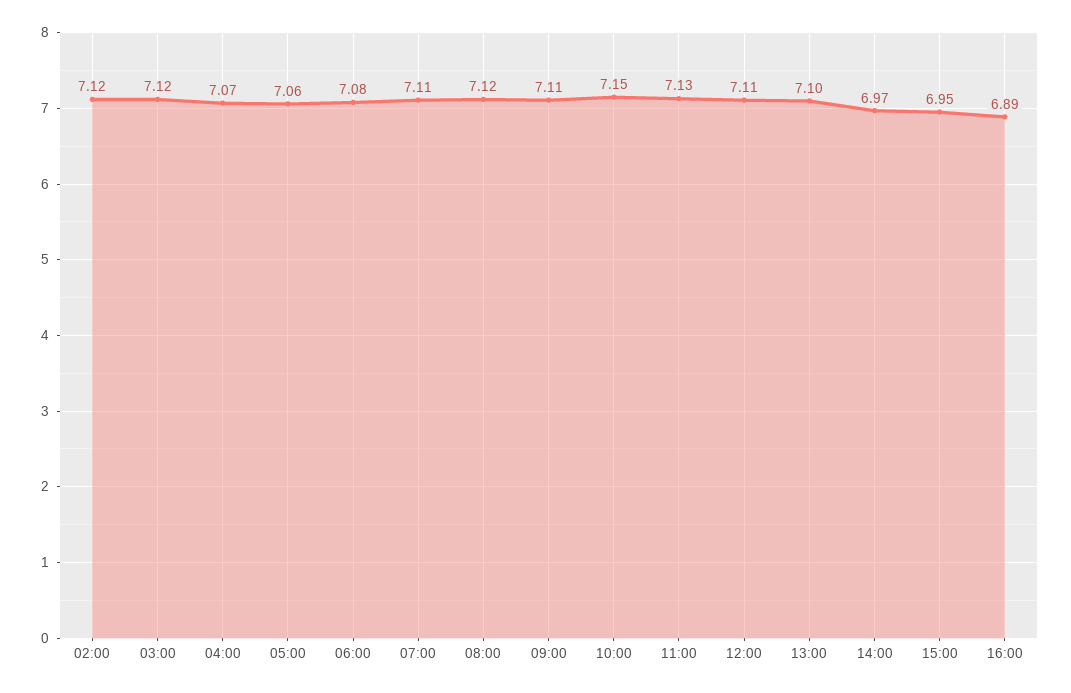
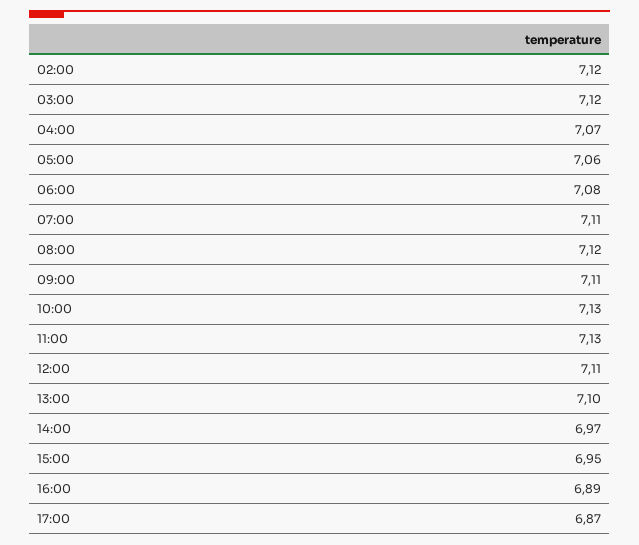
10:00: 7.15 -> 7.13
17:00: none -> 6.87

